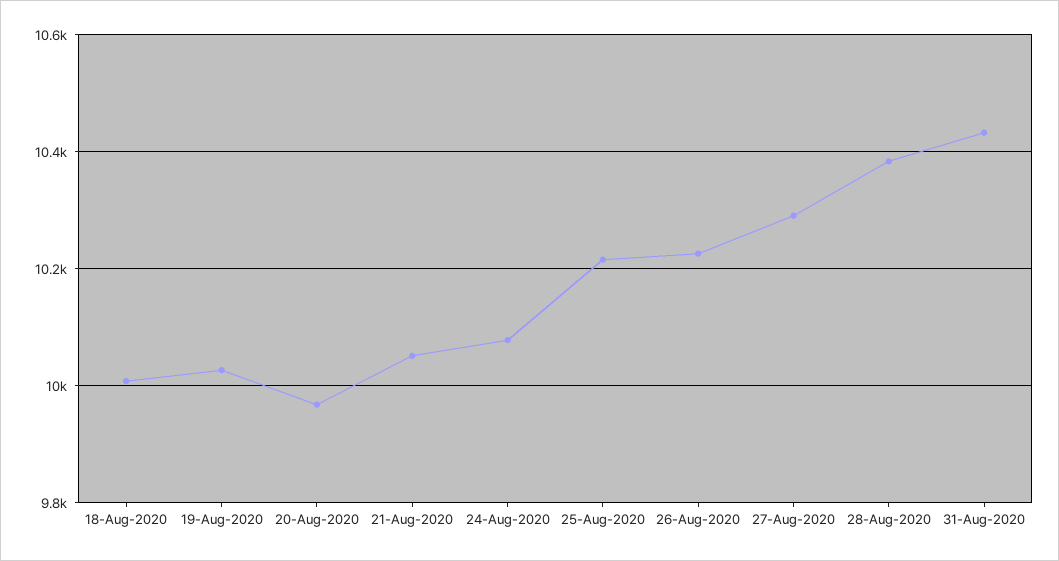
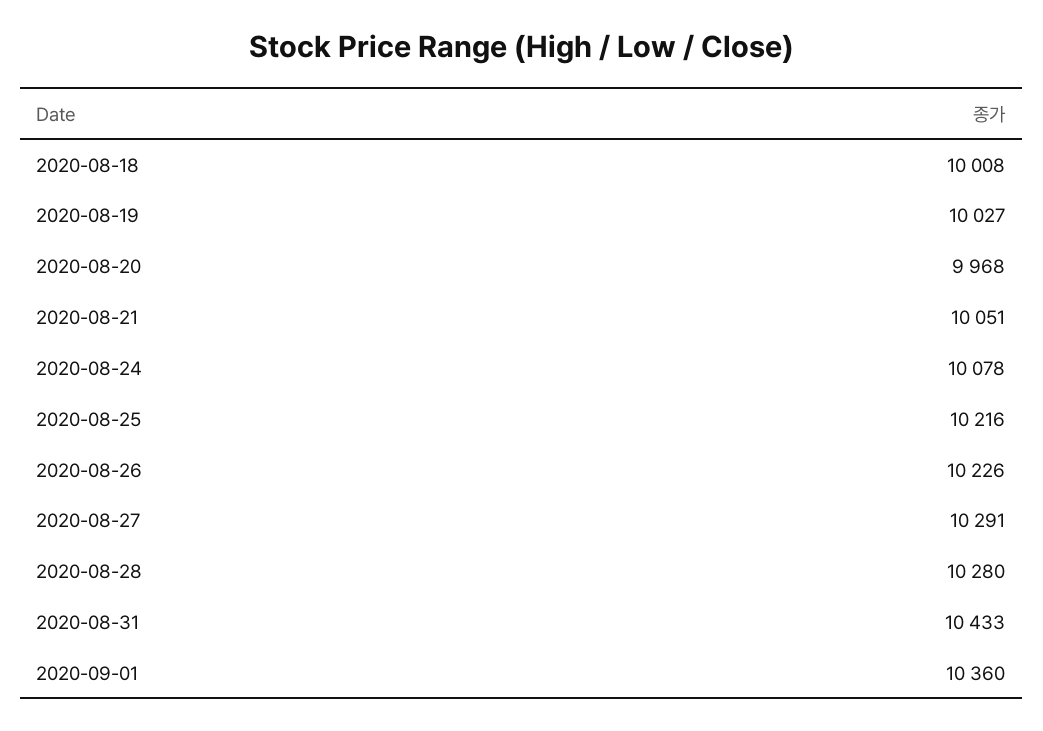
28-Aug-2020: 10380 -> 10280
2020-09-01: none -> 10360

